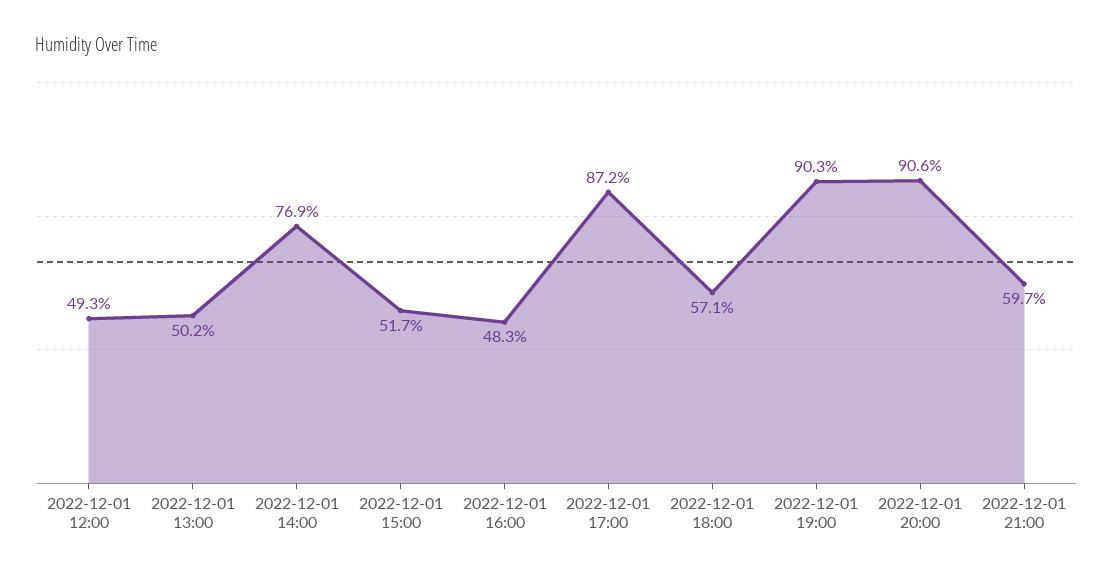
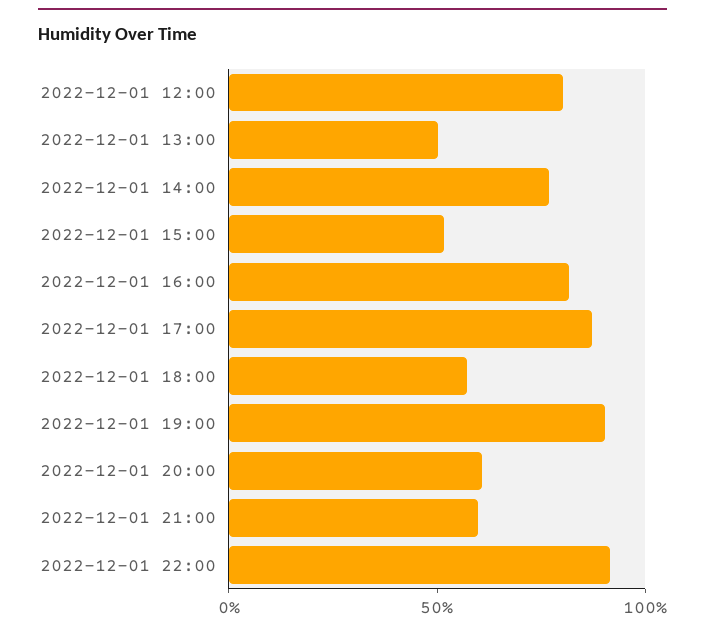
2022-12-01 12:00: 49.3 -> 80
2022-12-01 16:00: 48.3 -> 80
2022-12-01 20:00: 90.6 -> 60
2022-12-01 22:00: none -> 90

